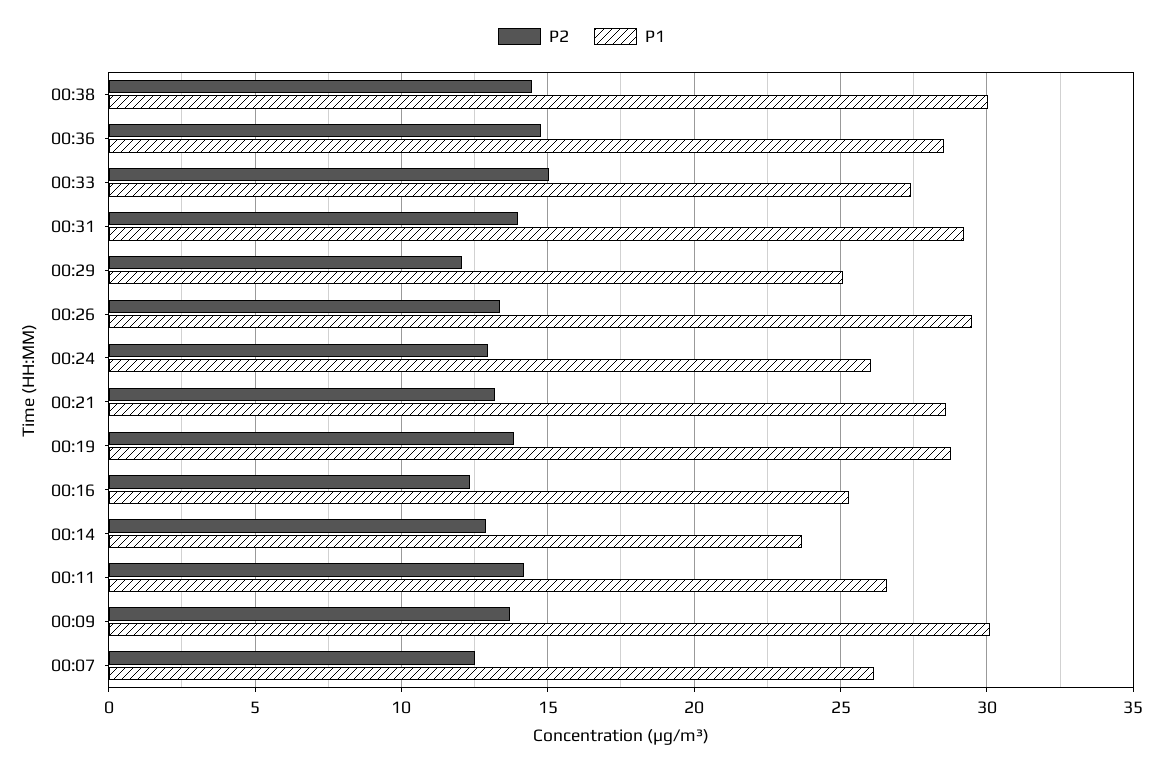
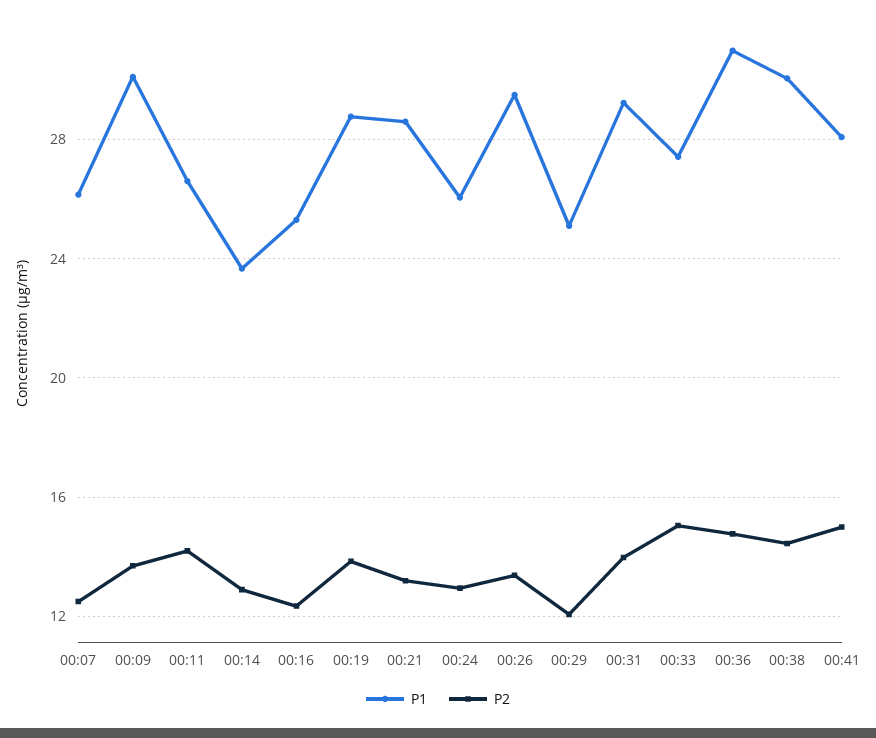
P1, 00:36: 28.5 -> 31
P1, 00:41: none -> 28
P2, 00:41: none -> 15

